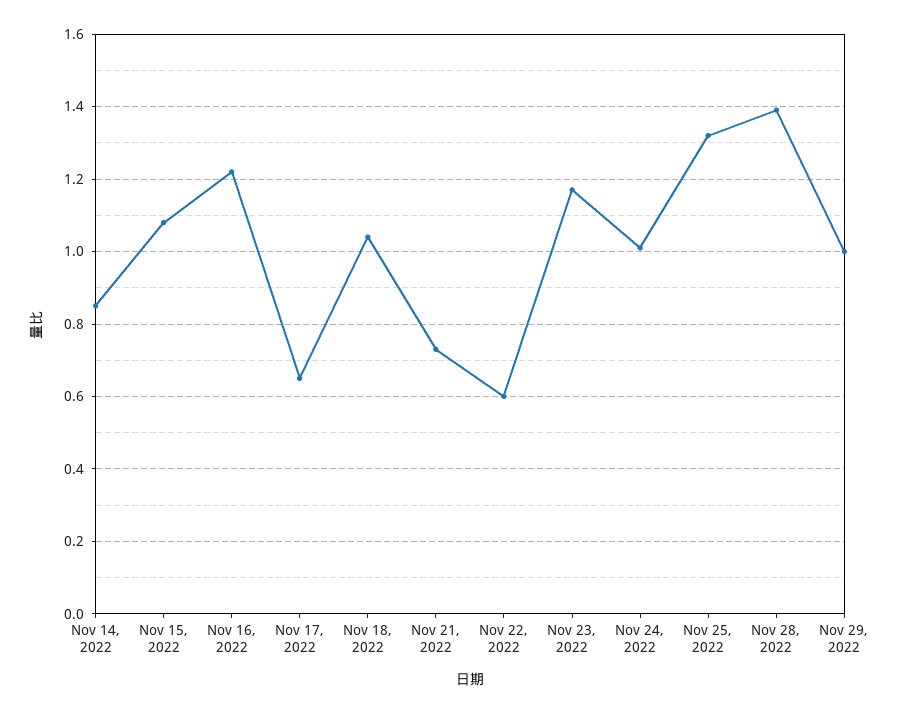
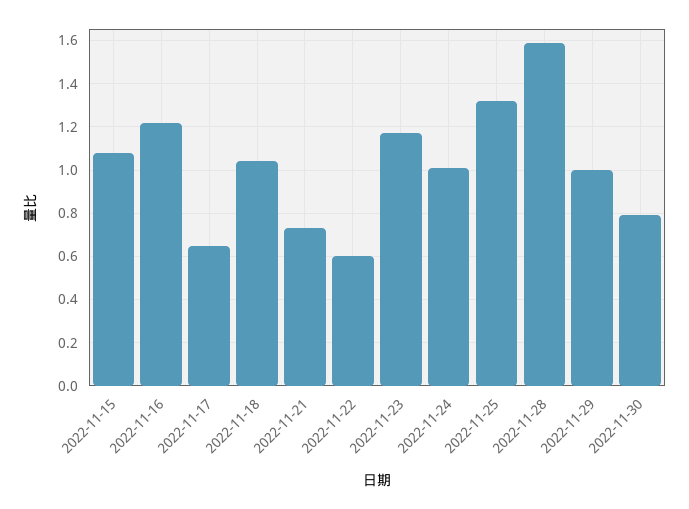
Nov 14, 2022: 0.85 -> none
Nov 28, 2022: 1.4 -> 1.6
2022-11-30: none -> 0.8

